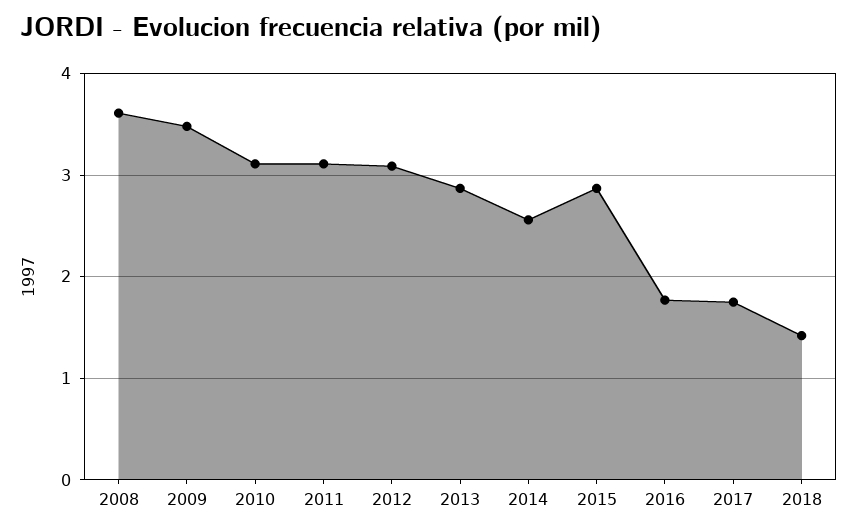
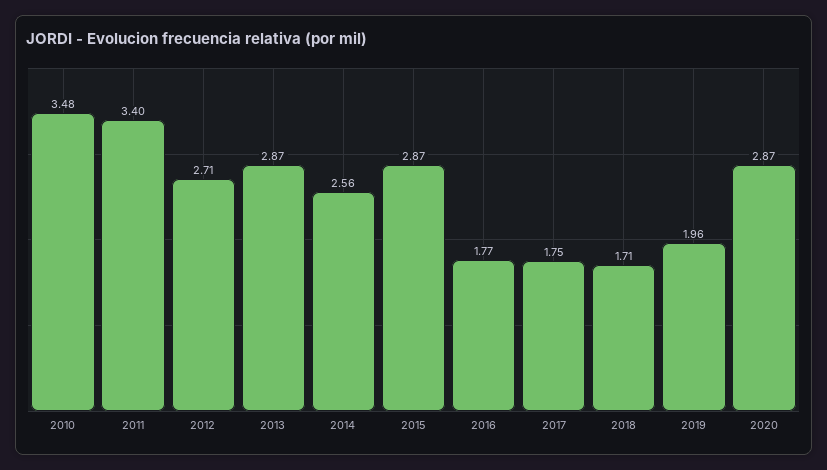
2008: 3.6 -> none
2009: 3.5 -> none
2010: 3.1 -> 3.48
2011: 3.1 -> 3.4
2012: 3.1 -> 2.71
2018: 1.4 -> 1.71
2019: none -> 1.96
2020: none -> 2.87

